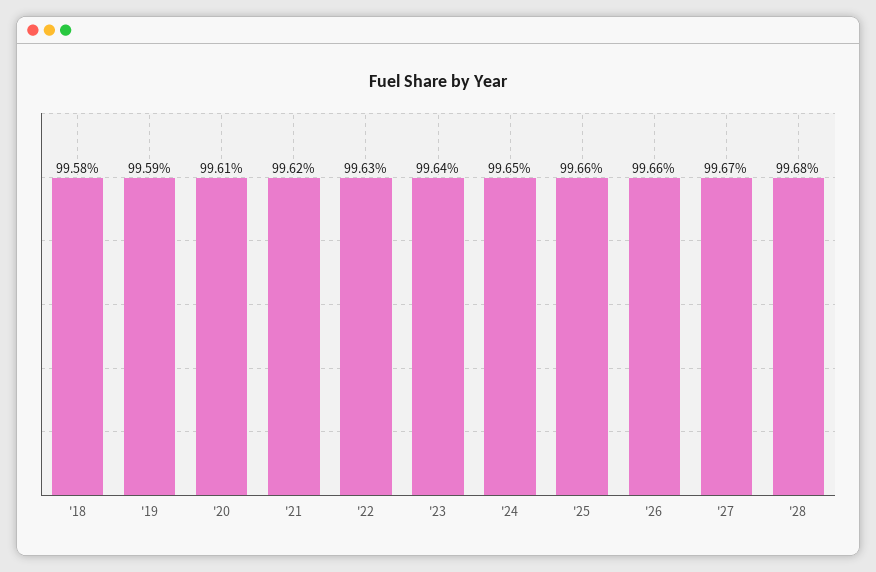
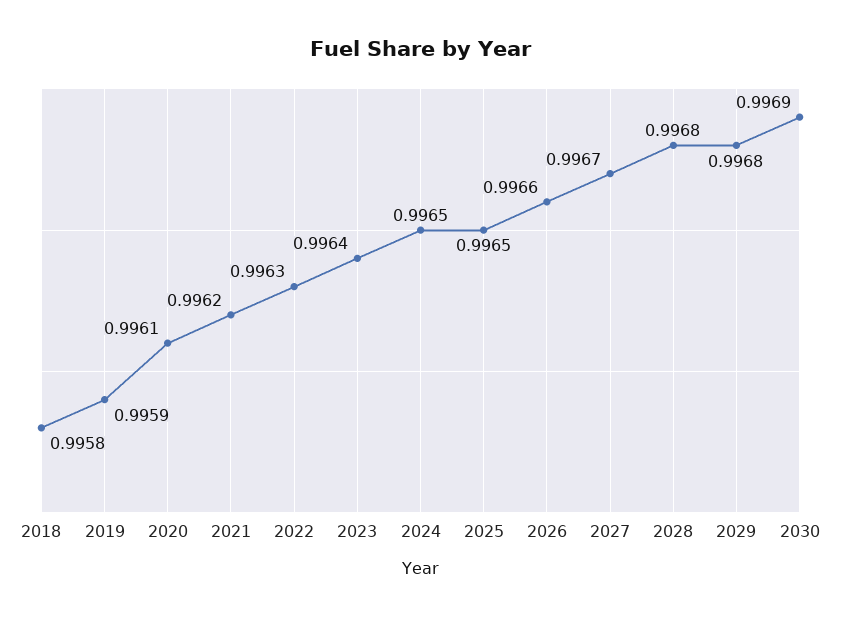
'25: 0.9966 -> 0.9965
2029: none -> 0.9968
2030: none -> 0.9969

